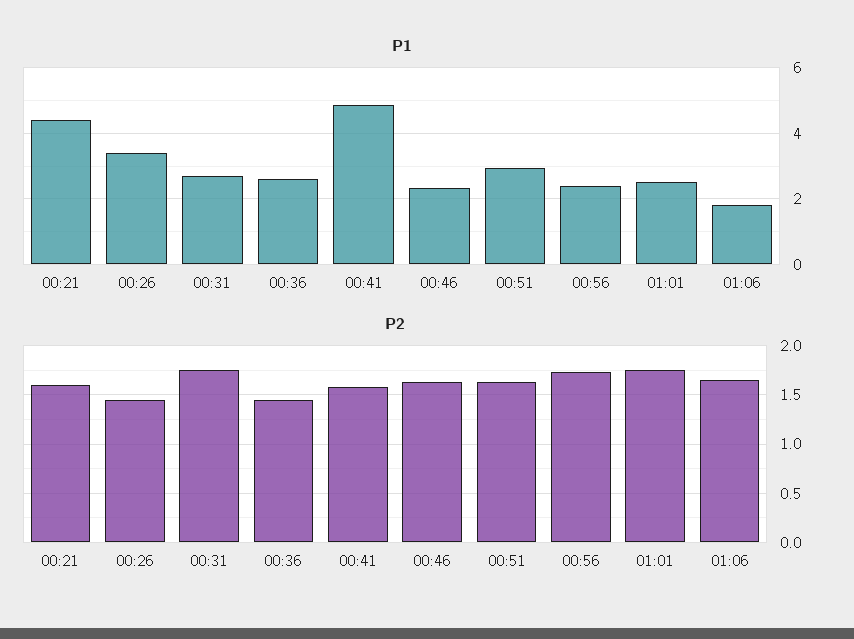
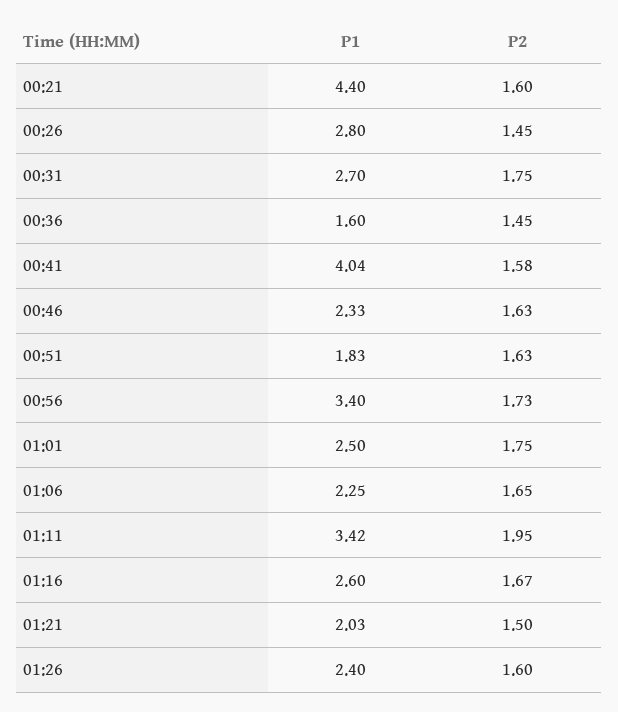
P1, 00:26: 3.4 -> 2.8
P1, 00:36: 2.6 -> 1.6
P1, 00:41: 4.8 -> 4.04
P1, 00:51: 3 -> 1.83
P1, 00:56: 2.4 -> 3.4
P1, 01:06: 1.8 -> 2.25
P1, 01:11: none -> 3.42
P2, 01:11: none -> 1.95
P1, 01:16: none -> 2.6
P2, 01:16: none -> 1.67
P1, 01:21: none -> 2.03
P2, 01:21: none -> 1.5
P1, 01:26: none -> 2.4
P2, 01:26: none -> 1.6

